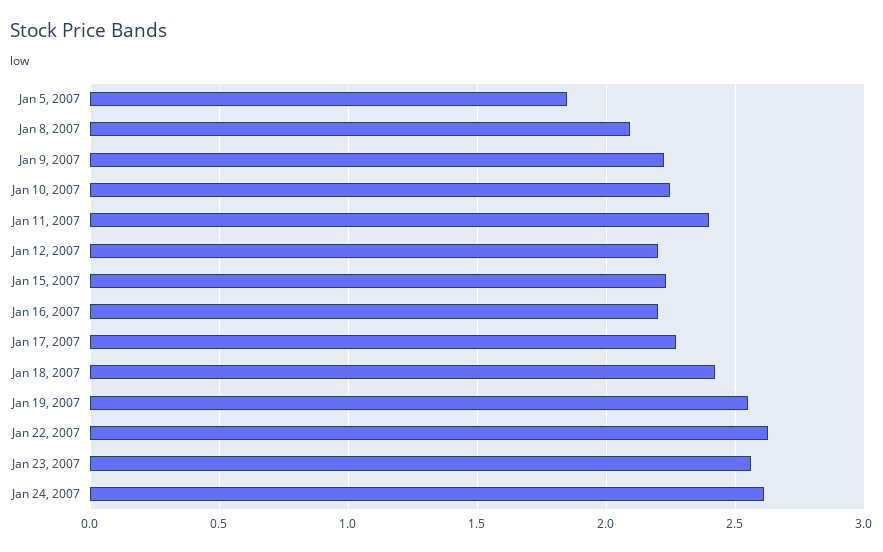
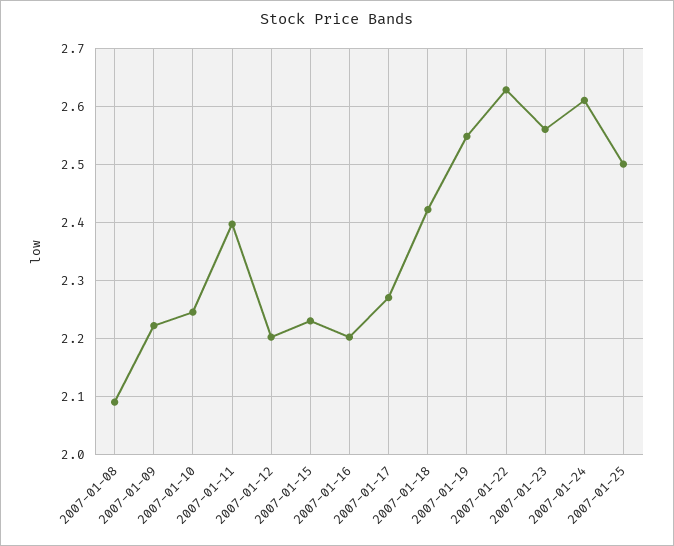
Jan 5, 2007: 1.85 -> none
2007-01-25: none -> 2.5

